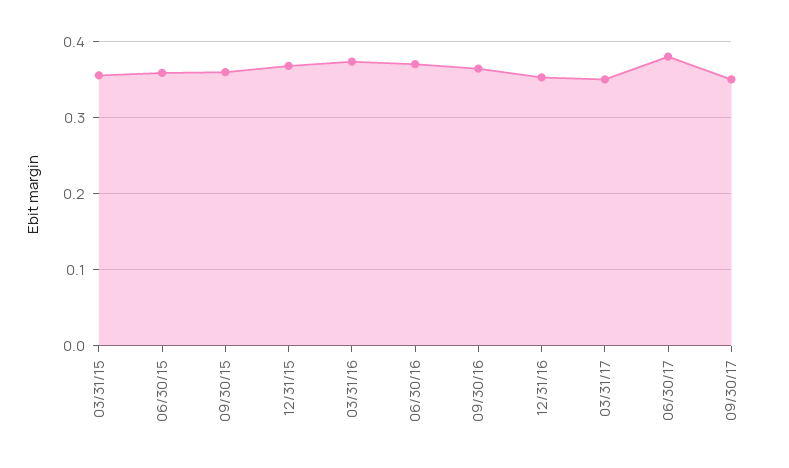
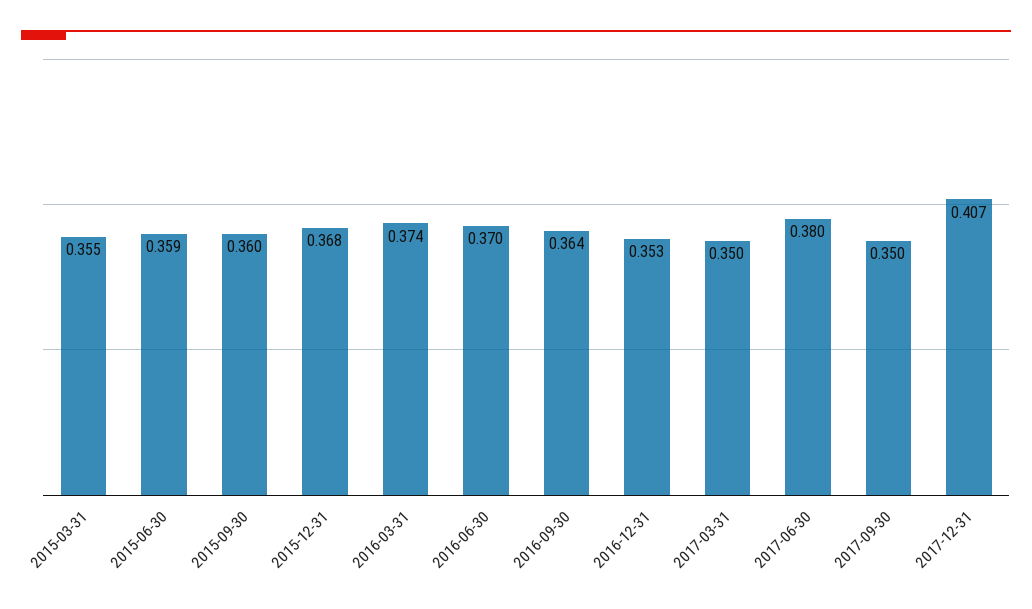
2017-12-31: none -> 0.407

